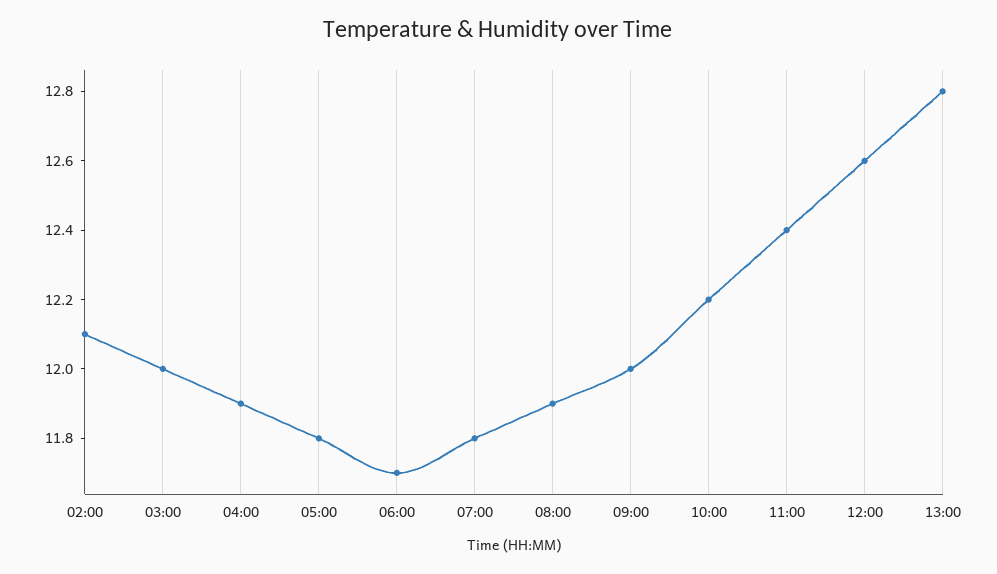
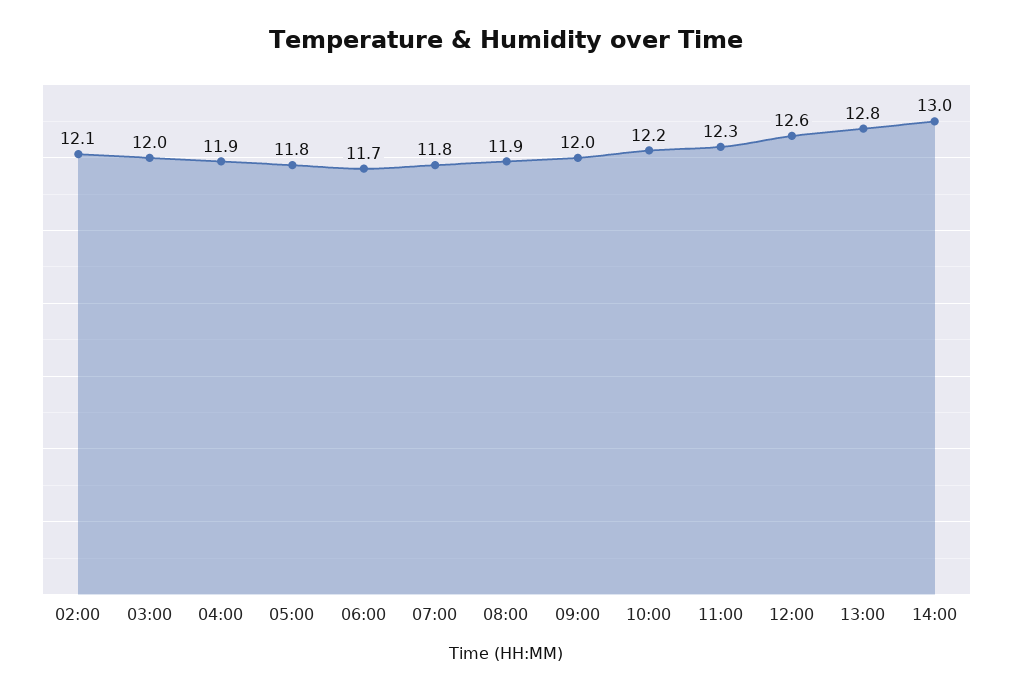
11:00: 12.4 -> 12.3
14:00: none -> 13

